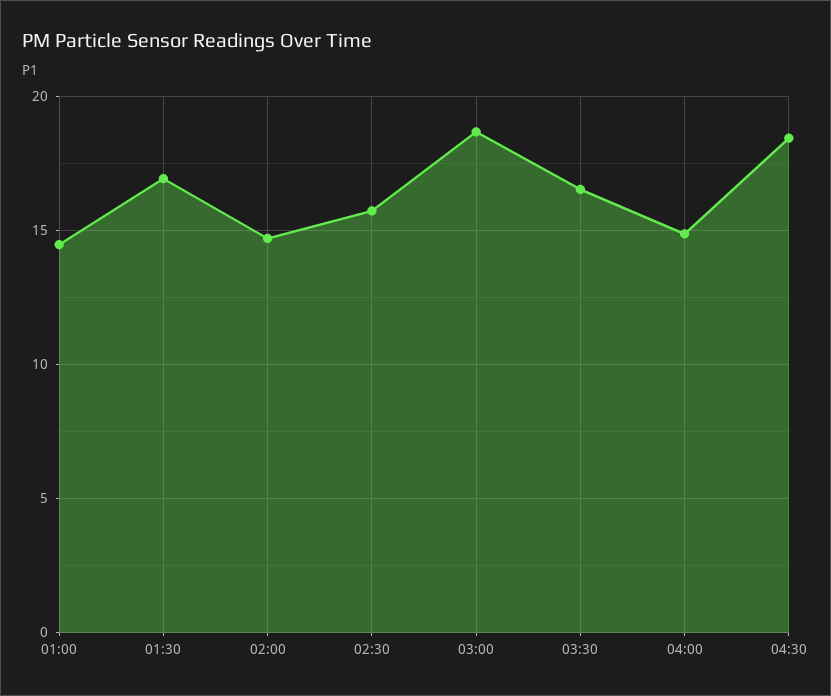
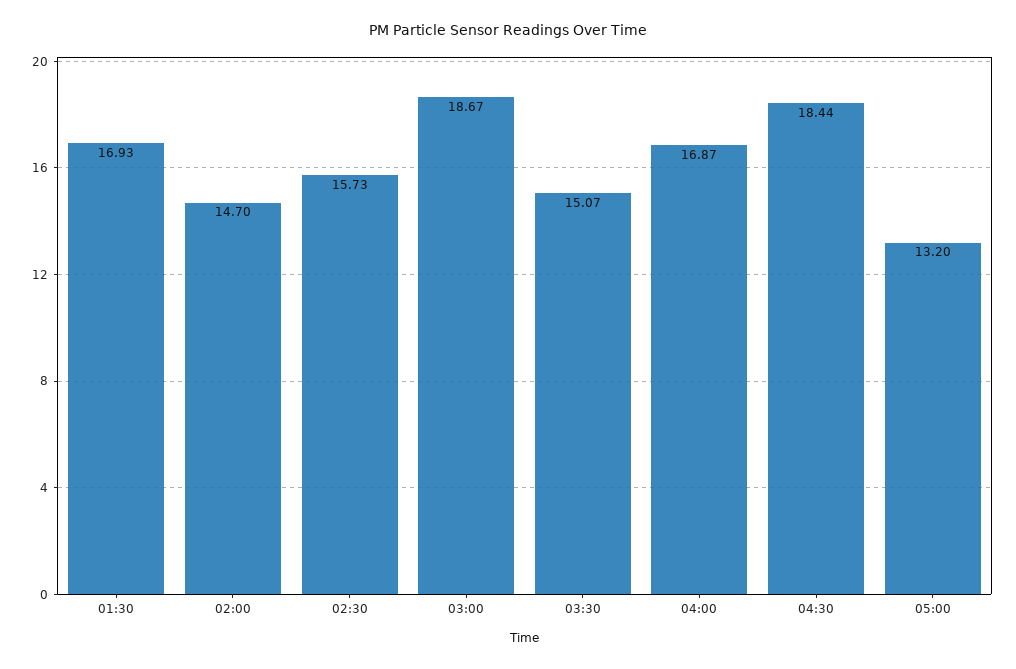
01:00: 14.5 -> none
03:30: 16.5 -> 15.07
04:00: 15 -> 16.87
05:00: none -> 13.2

